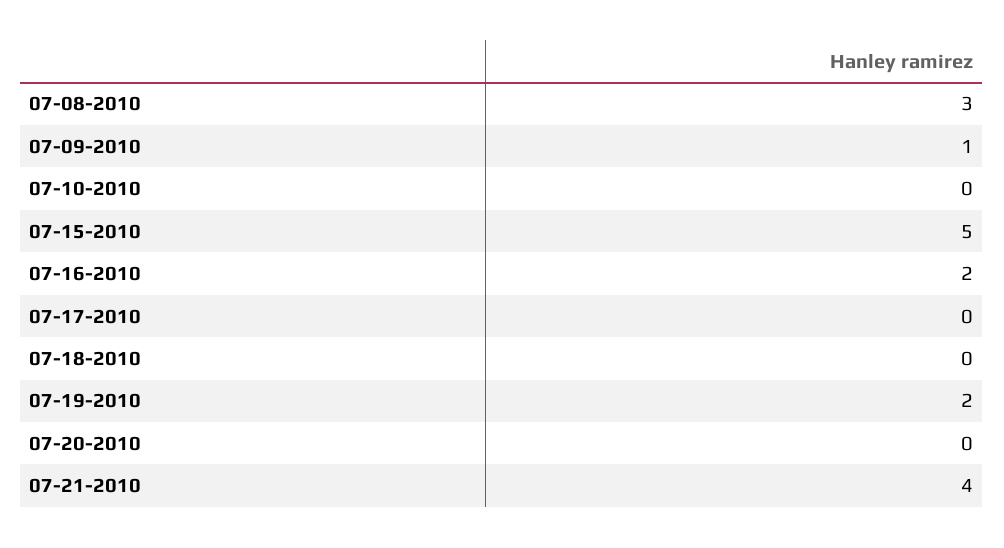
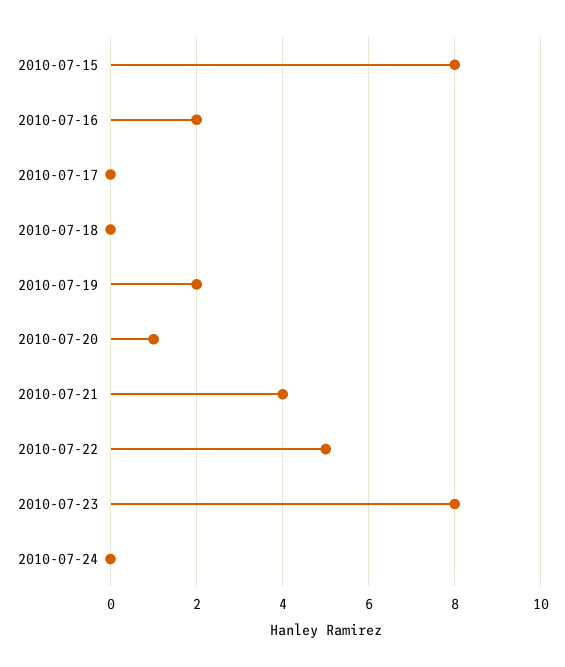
07-08-2010: 3 -> none
07-09-2010: 1 -> none
07-10-2010: 0 -> none
07-15-2010: 5 -> 8
07-20-2010: 0 -> 1
2010-07-22: none -> 5
2010-07-23: none -> 8
2010-07-24: none -> 0

